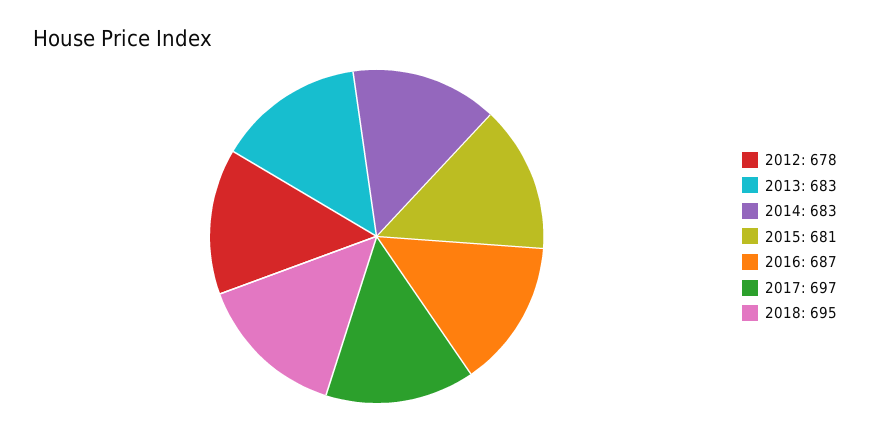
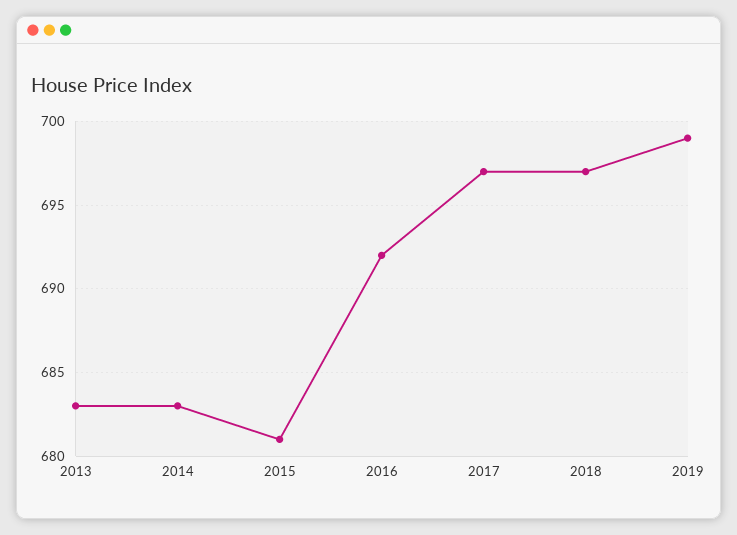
2012: 678 -> none
2016: 687 -> 692
2018: 695 -> 697
2019: none -> 699

